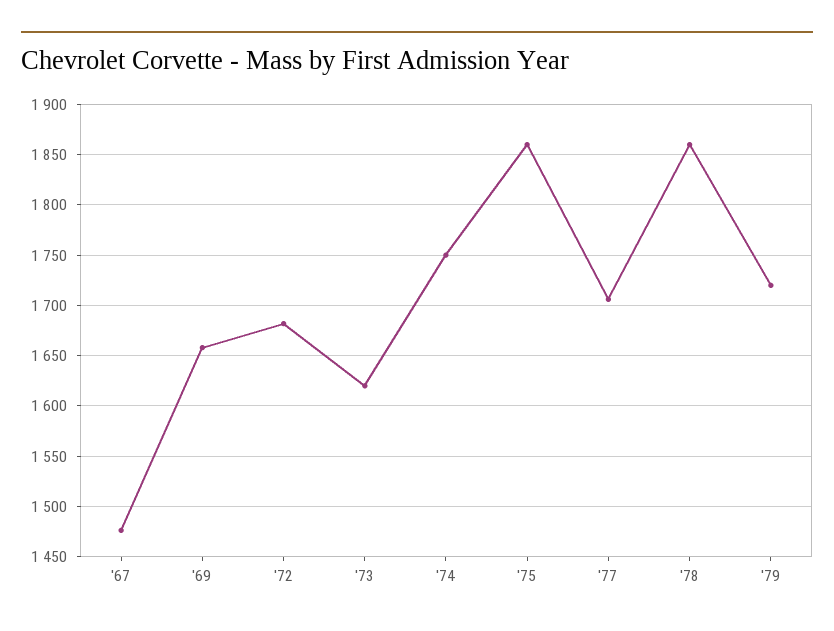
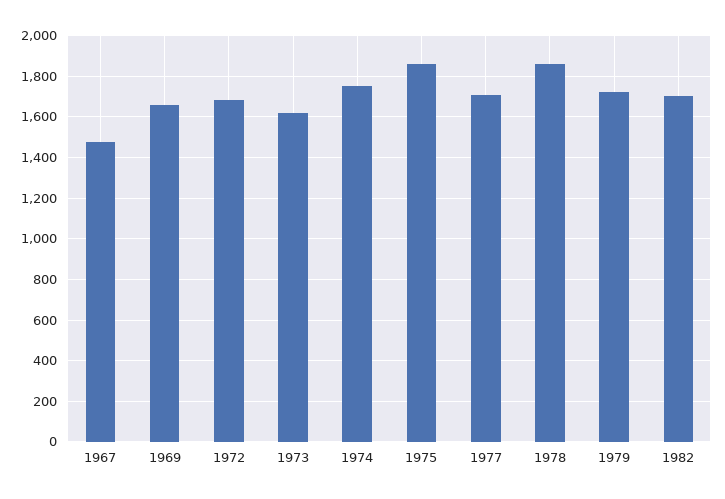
1982: none -> 1700

